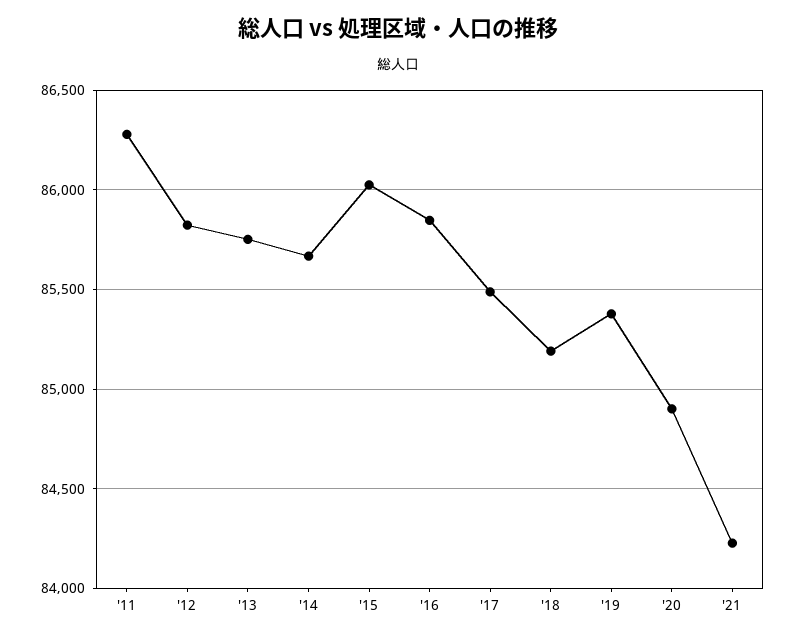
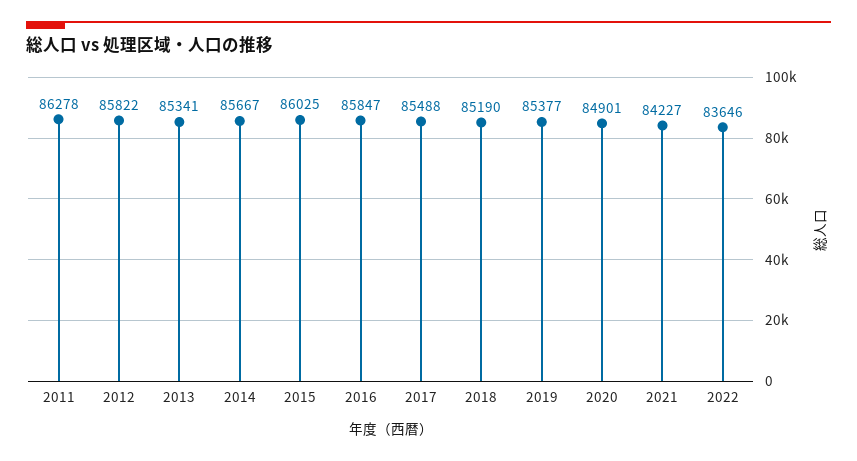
'13: 85750 -> 85341
2022: none -> 83646

